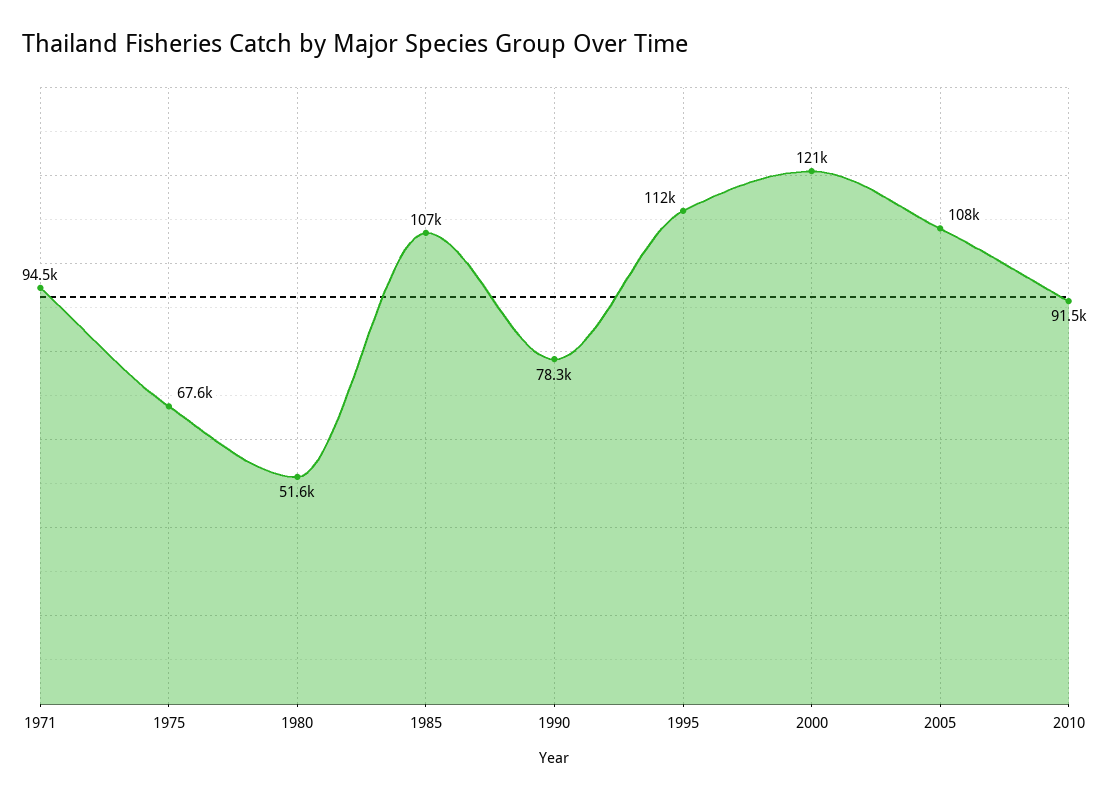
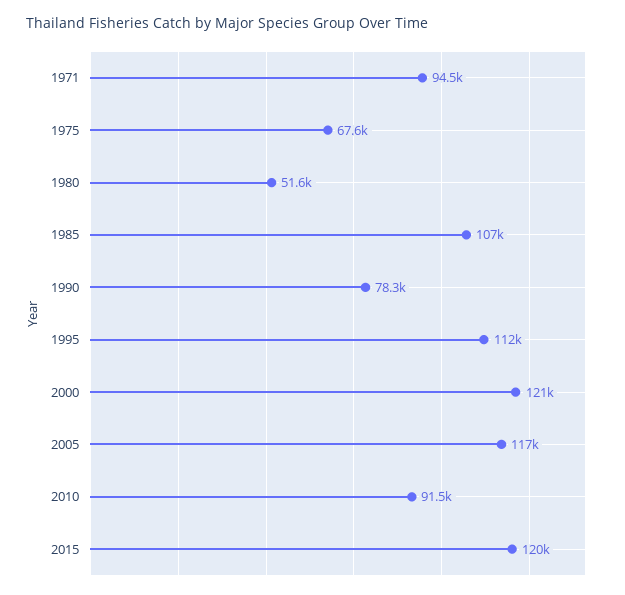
2005: 108000 -> 117000
2015: none -> 120000

